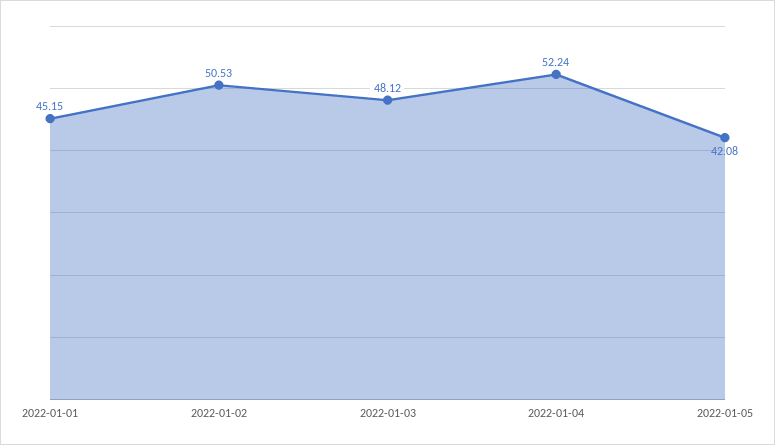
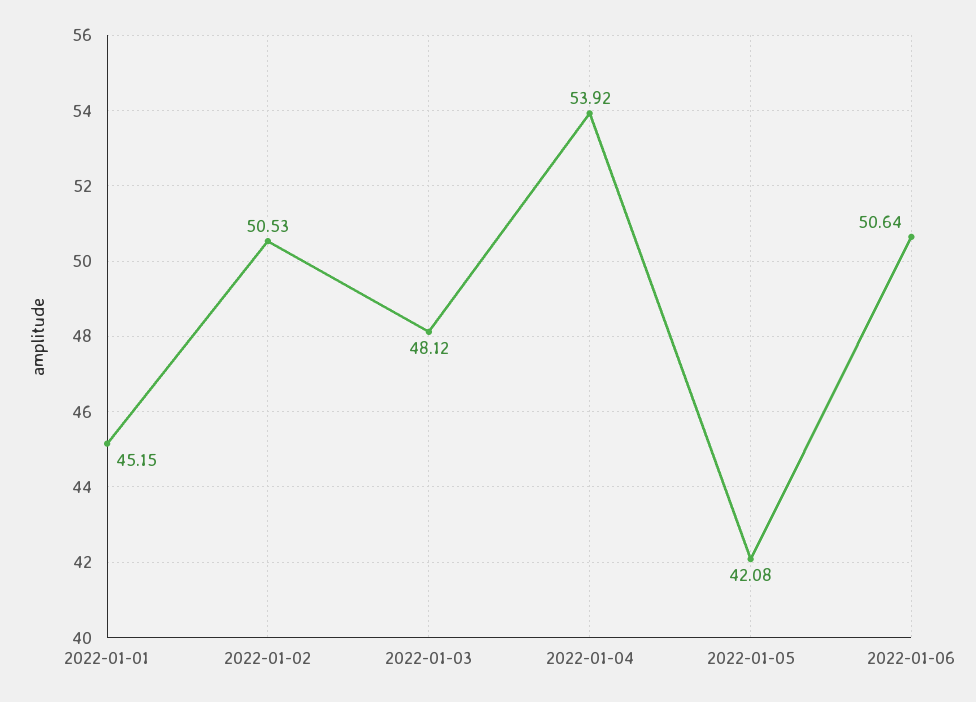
2022-01-04: 52.24 -> 53.92
2022-01-06: none -> 50.64

